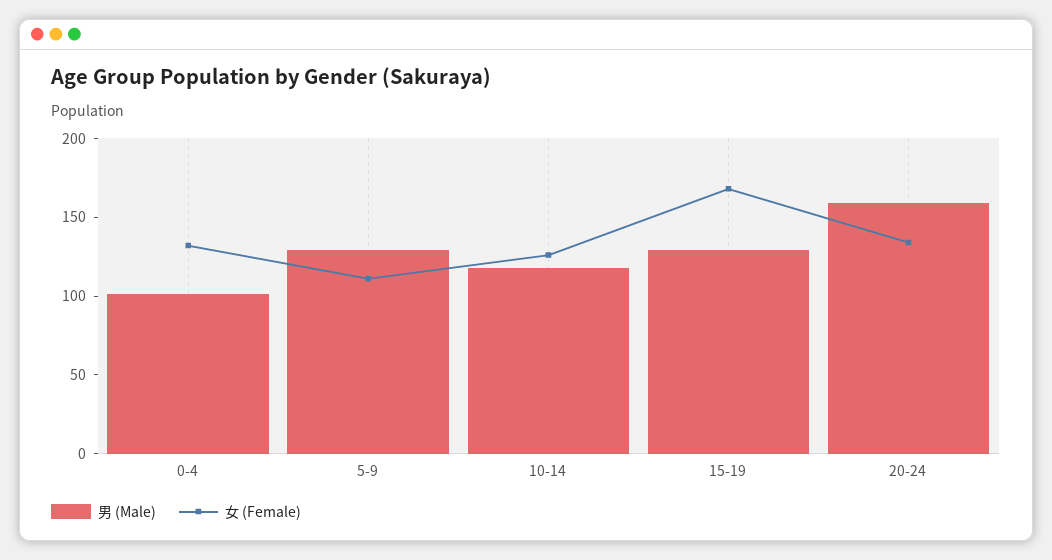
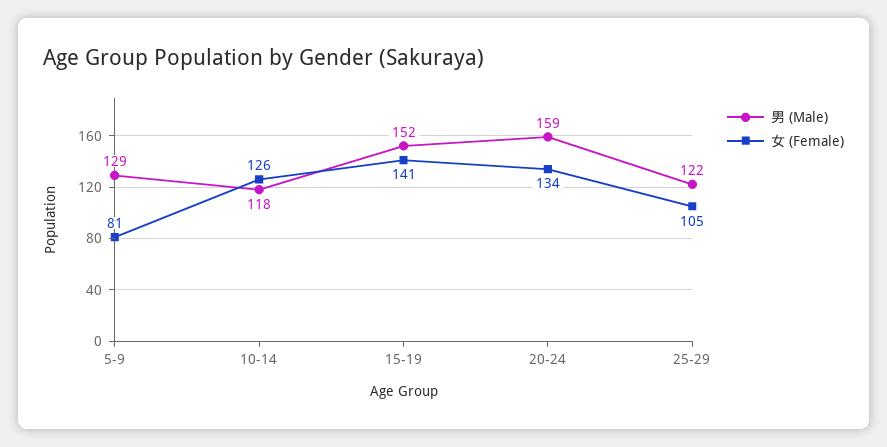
男 (Male), 0-4: 100 -> none
女 (Female), 0-4: 130 -> none
女 (Female), 5-9: 110 -> 81
男 (Male), 15-19: 130 -> 152
女 (Female), 15-19: 170 -> 141
男 (Male), 25-29: none -> 122
女 (Female), 25-29: none -> 105

